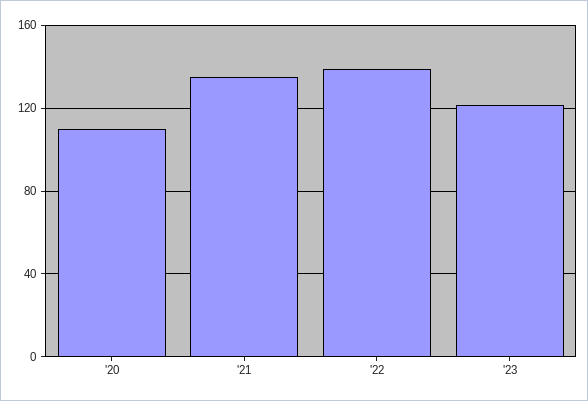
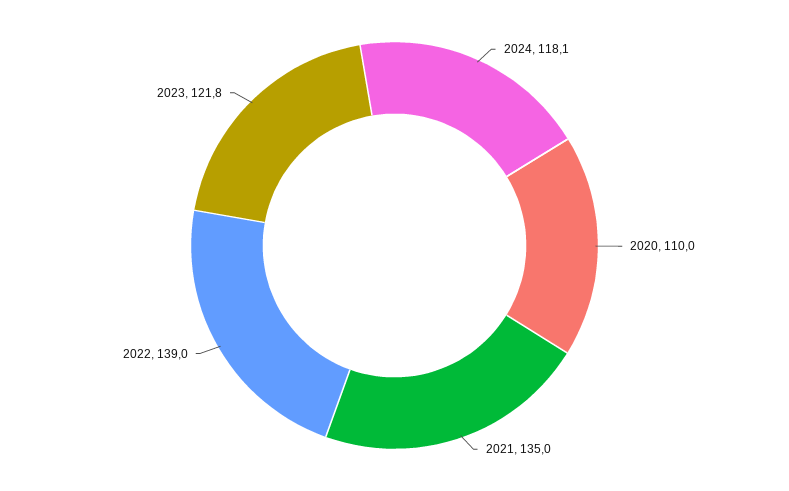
2024: none -> 118.1

